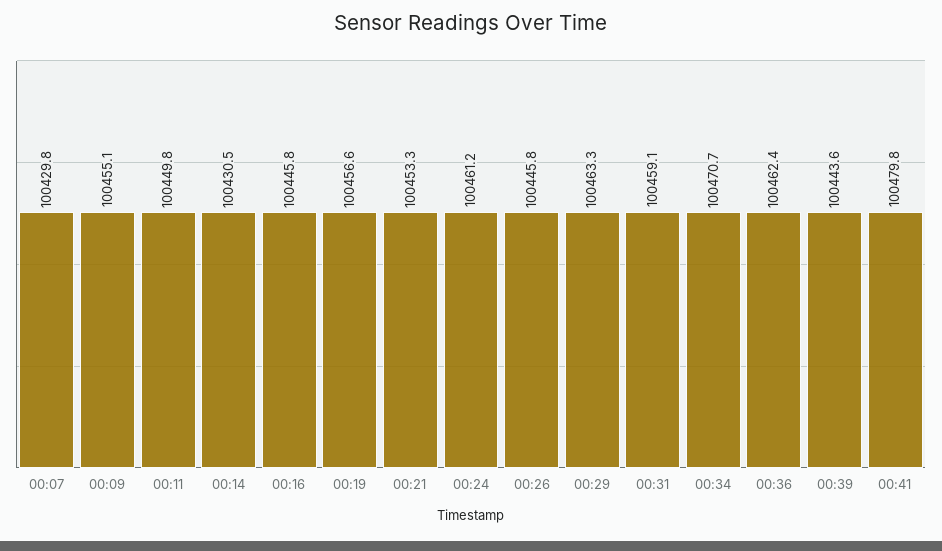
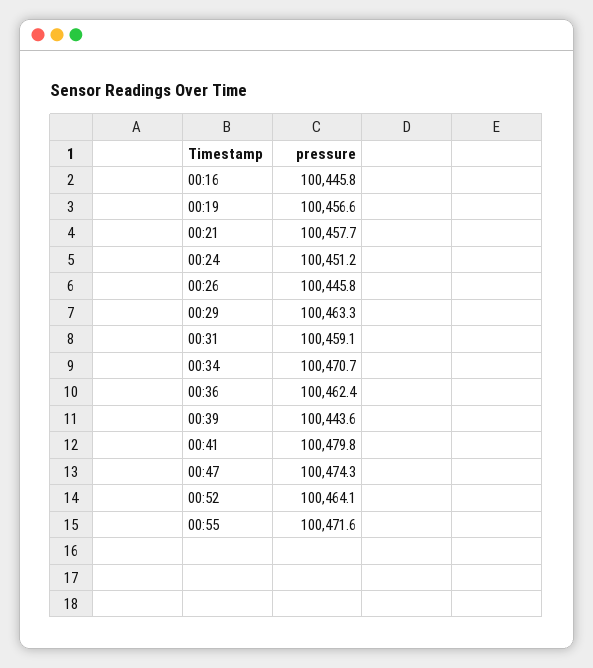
00:07: 100429.8 -> none
00:09: 100455.1 -> none
00:11: 100449.8 -> none
00:14: 100430.5 -> none
00:21: 100453.3 -> 100457.7
00:24: 100461.2 -> 100451.2
00:47: none -> 100474.3
00:52: none -> 100464.1
00:55: none -> 100471.6

